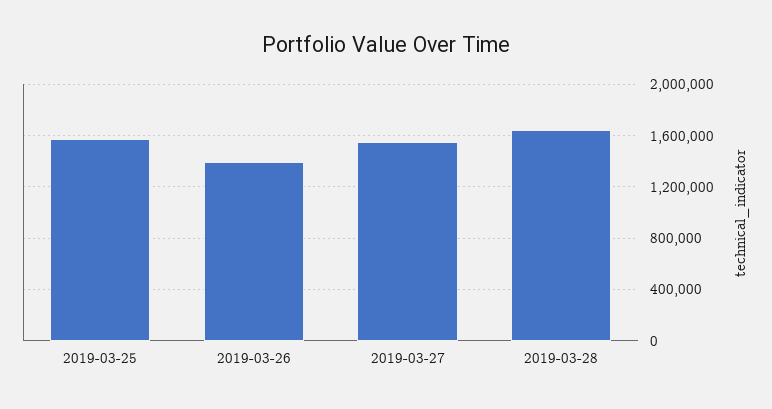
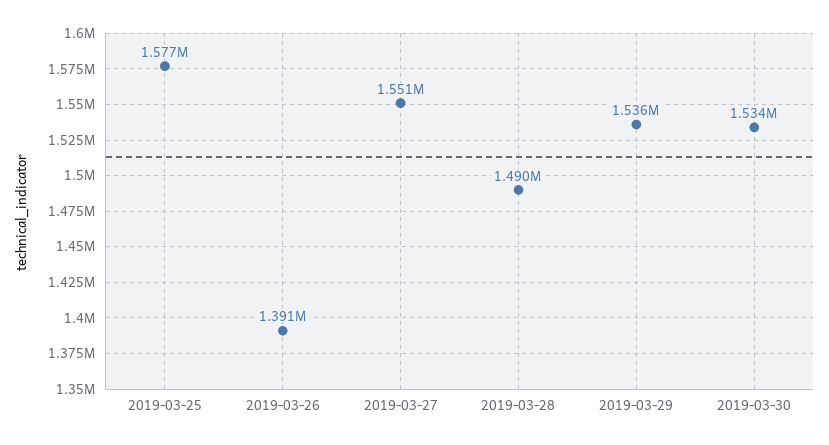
2019-03-28: 1650000 -> 1490000
2019-03-29: none -> 1536000
2019-03-30: none -> 1534000

